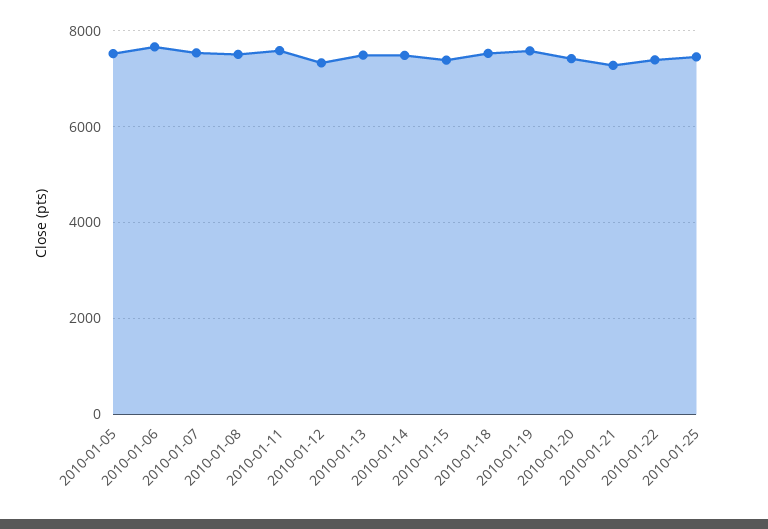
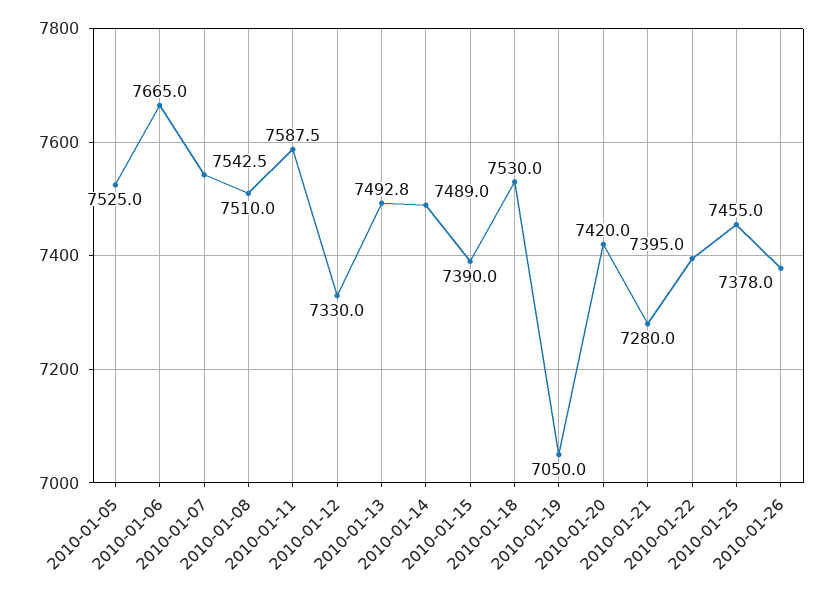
2010-01-19: 7600 -> 7050
2010-01-26: none -> 7378

